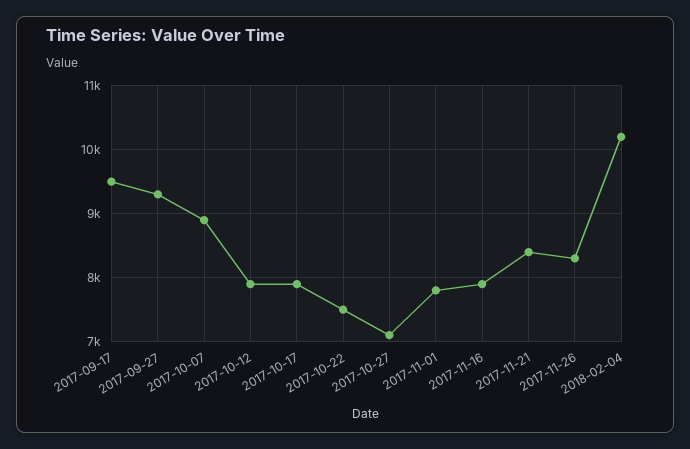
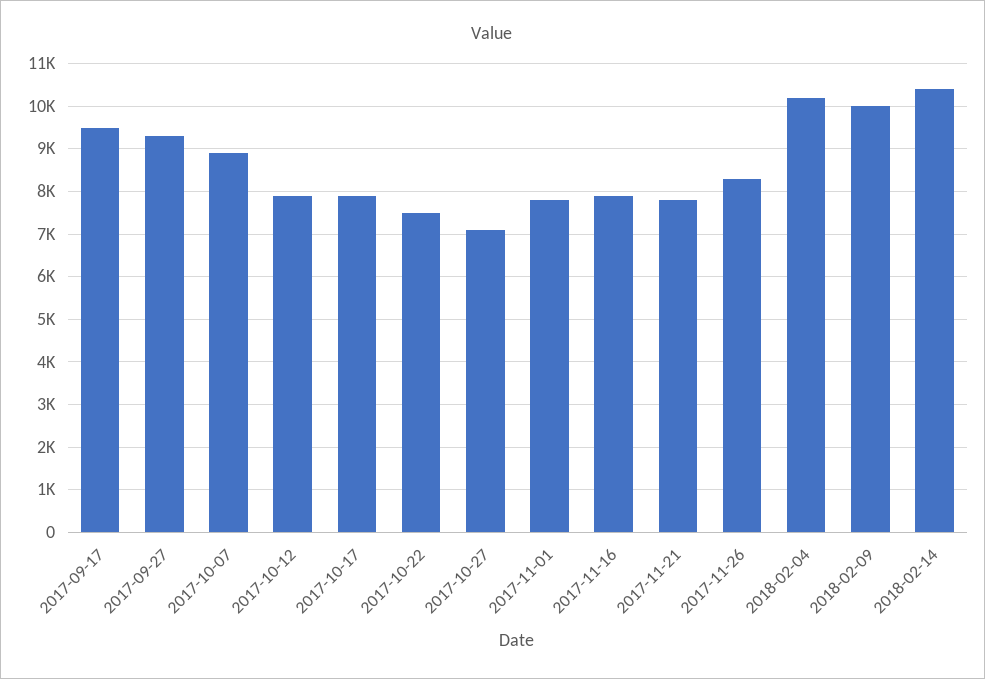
2017-11-21: 8400 -> 7800
2018-02-09: none -> 10000
2018-02-14: none -> 10400

